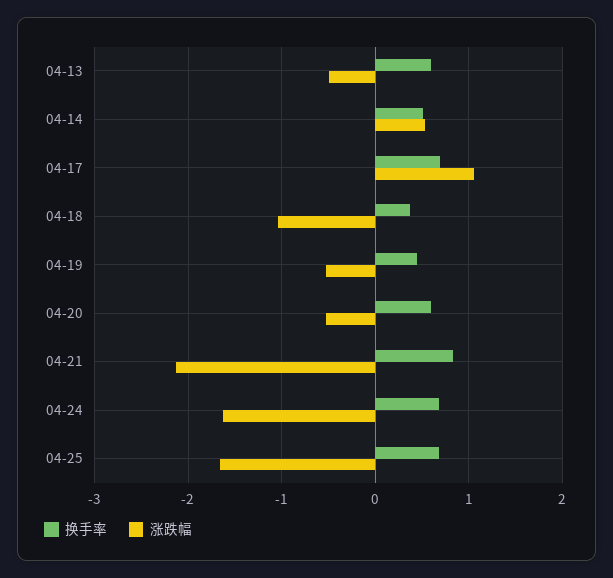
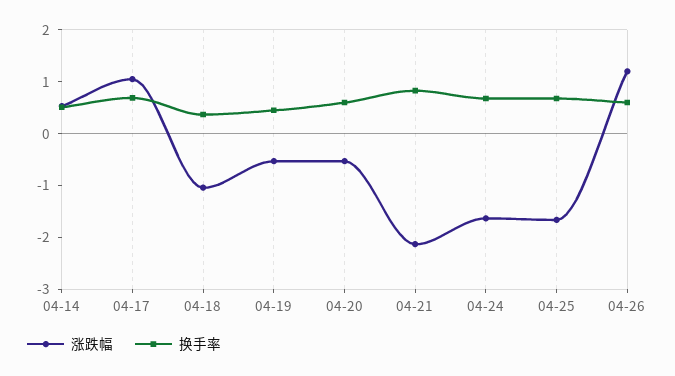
换手率, 04-13: 0.6 -> none
涨跌幅, 04-13: -0.5 -> none
涨跌幅, 04-26: none -> 1.2
换手率, 04-26: none -> 0.6

